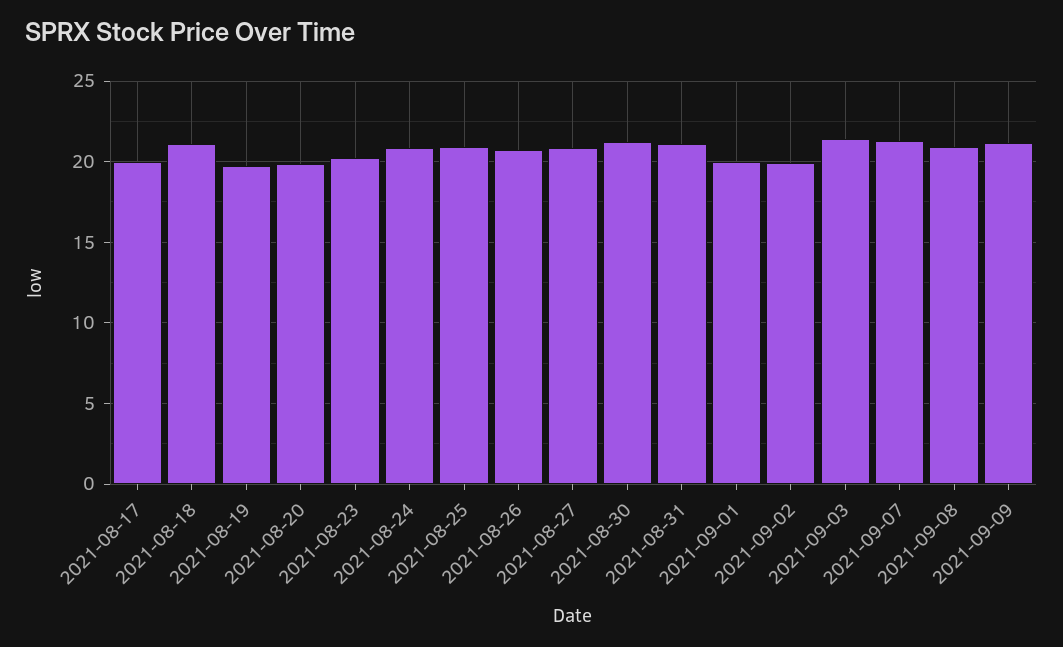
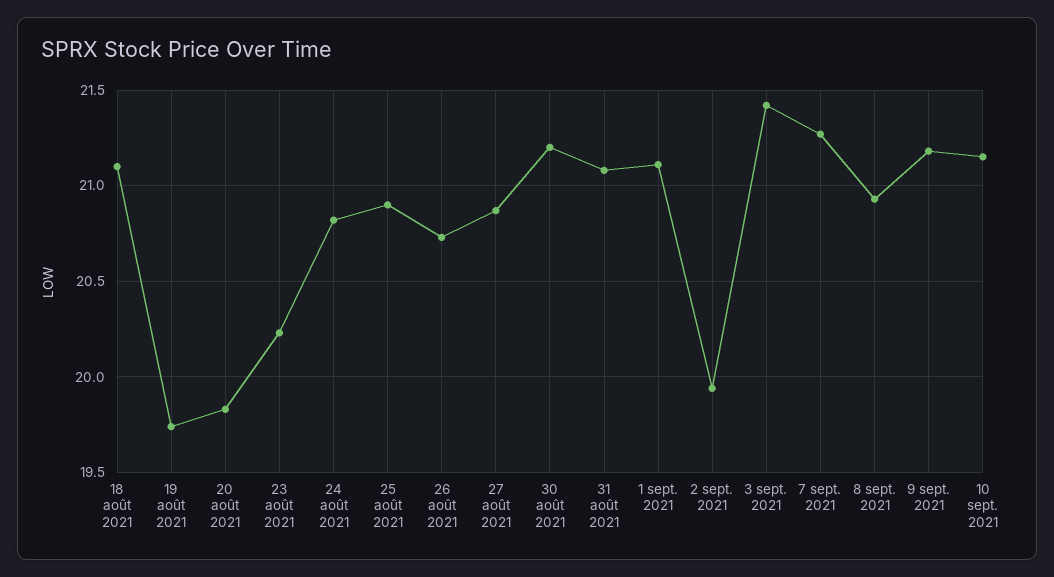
2021-08-17: 20 -> none
2021-09-01: 20 -> 21.1
10 sept. 2021: none -> 21.15

